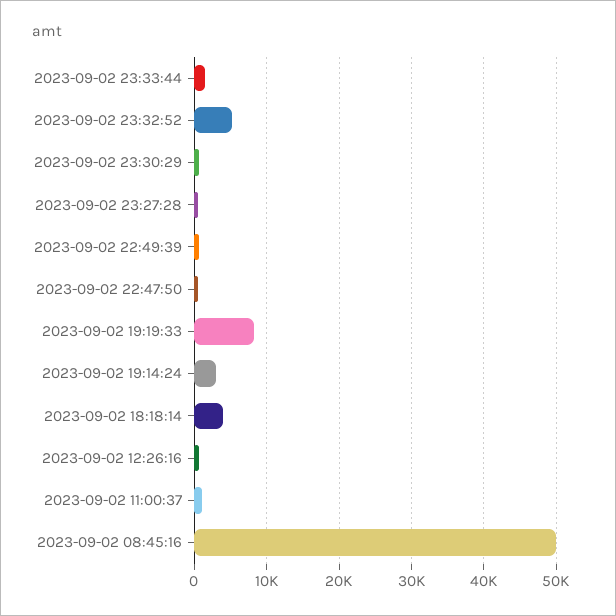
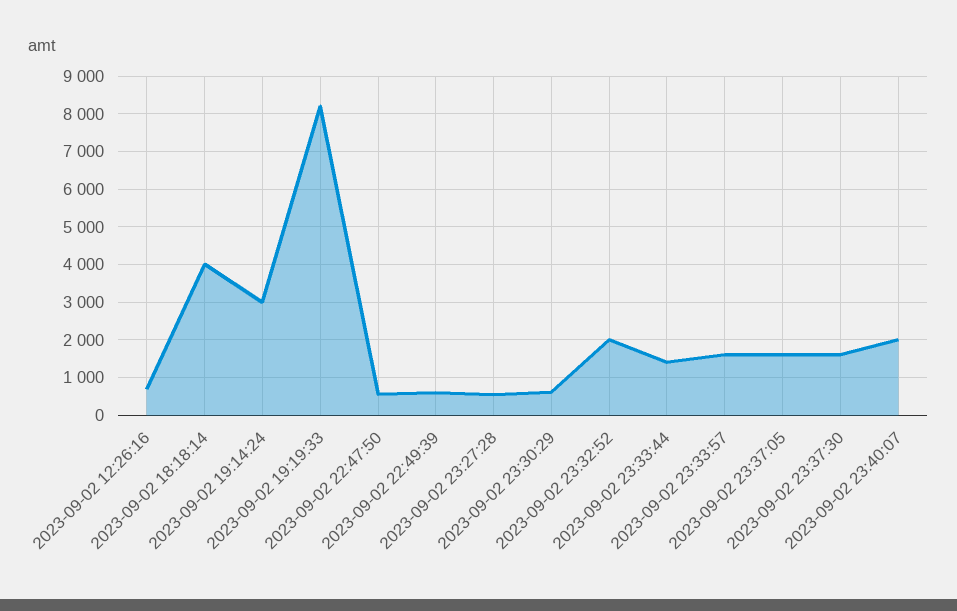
2023-09-02 23:32:52: 5000 -> 2000
2023-09-02 11:00:37: 1000 -> none
2023-09-02 08:45:16: 50000 -> none
2023-09-02 23:33:57: none -> 1600
2023-09-02 23:37:05: none -> 1600
2023-09-02 23:37:30: none -> 1600
2023-09-02 23:40:07: none -> 2000

